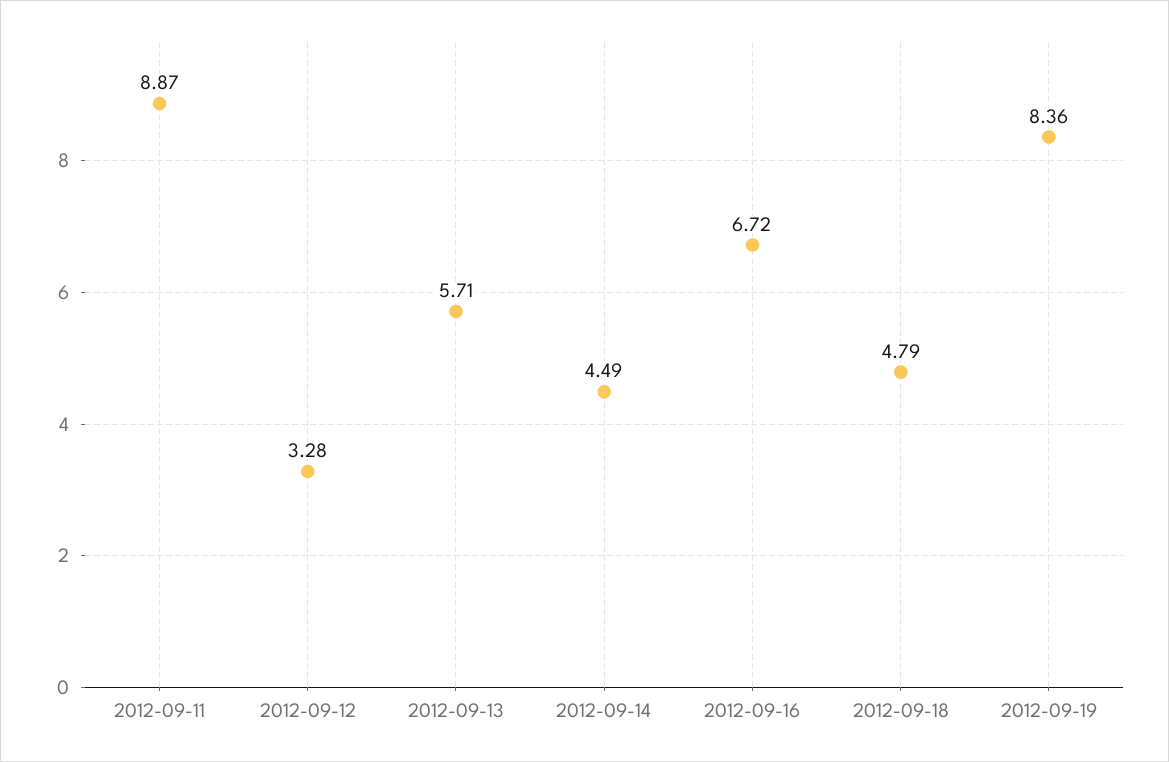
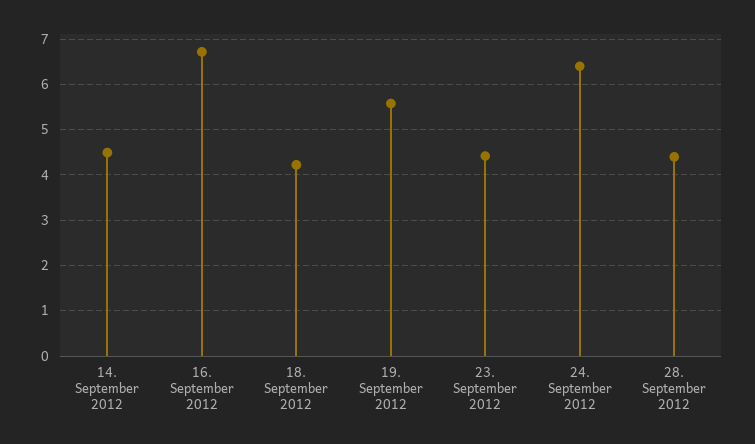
2012-09-11: 8.87 -> none
2012-09-12: 3.28 -> none
2012-09-13: 5.71 -> none
2012-09-18: 4.79 -> 4.2
2012-09-19: 8.36 -> 5.6
23. September 2012: none -> 4.4
24. September 2012: none -> 6.4
28. September 2012: none -> 4.4

